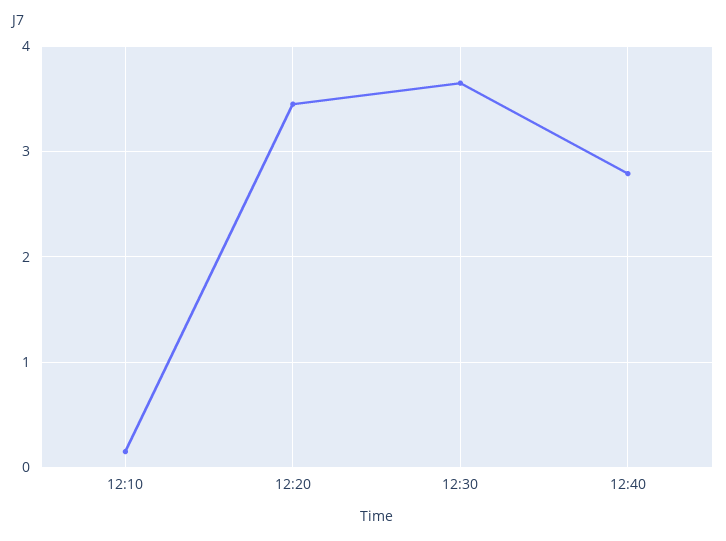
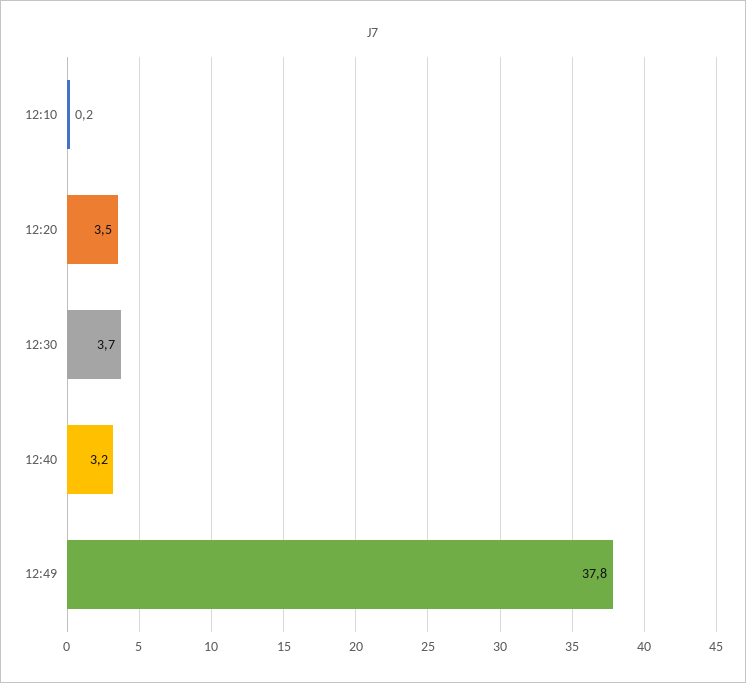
12:40: 2.8 -> 3.2
12:49: none -> 37.8

